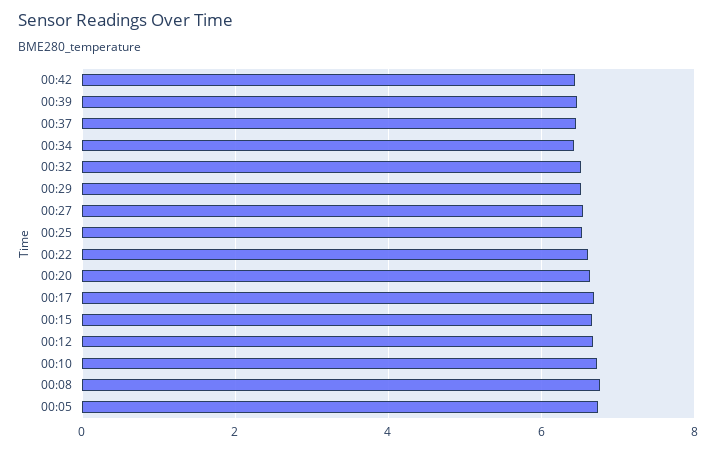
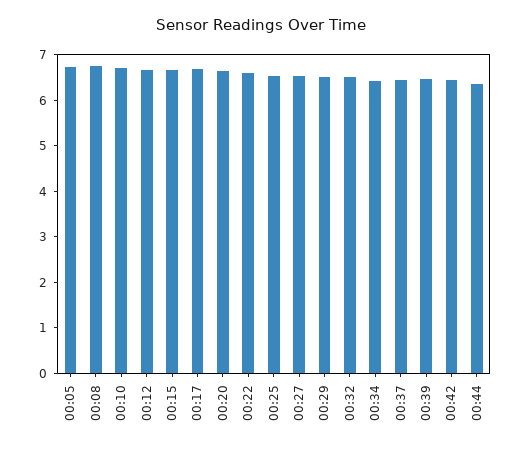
00:44: none -> 6.4

